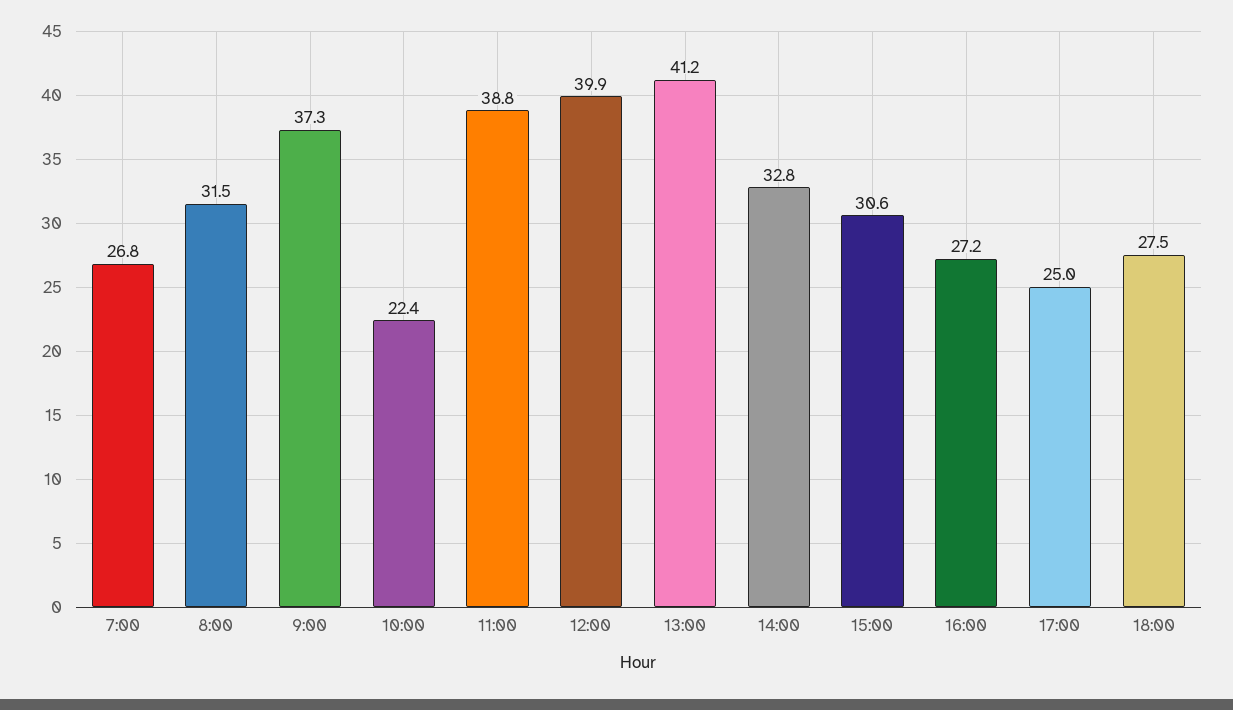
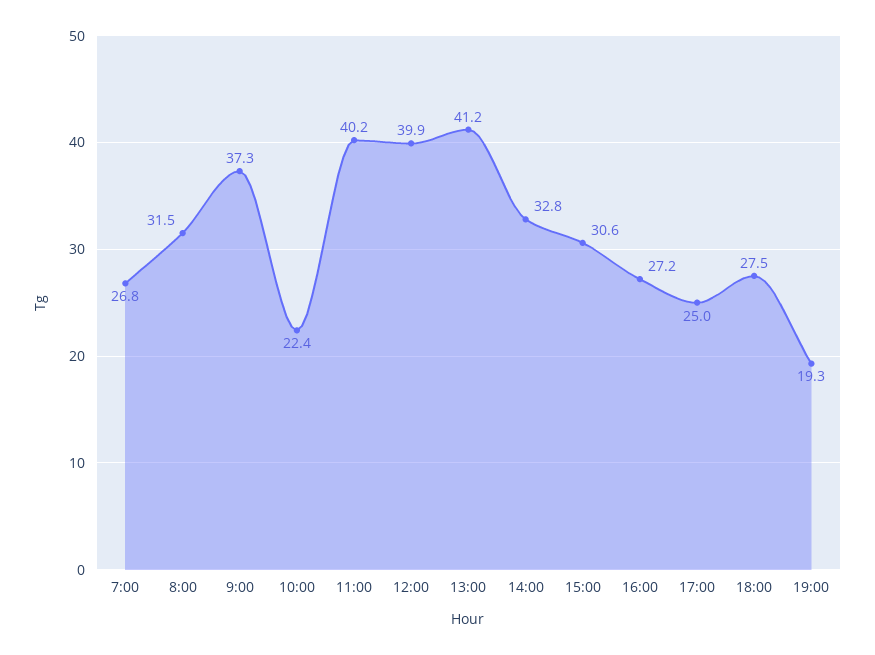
11:00: 38.8 -> 40.2
19:00: none -> 19.3

